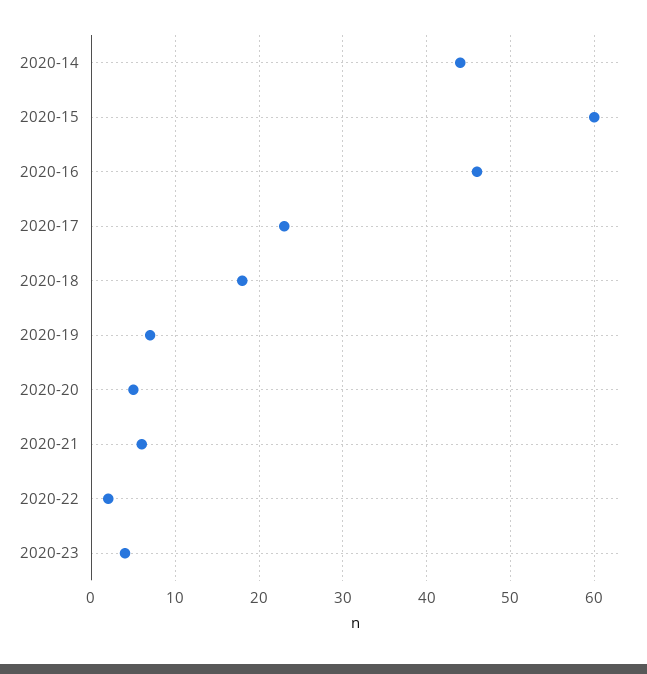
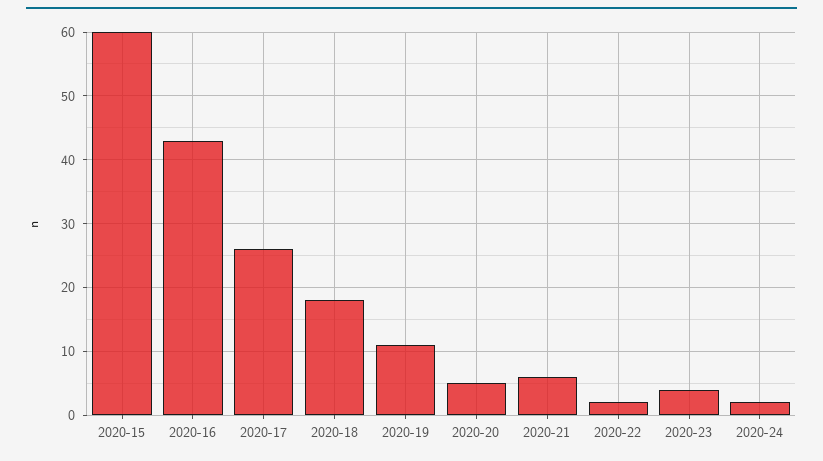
2020-14: 44 -> none
2020-16: 46 -> 43
2020-17: 23 -> 26
2020-19: 7 -> 11
2020-24: none -> 2

